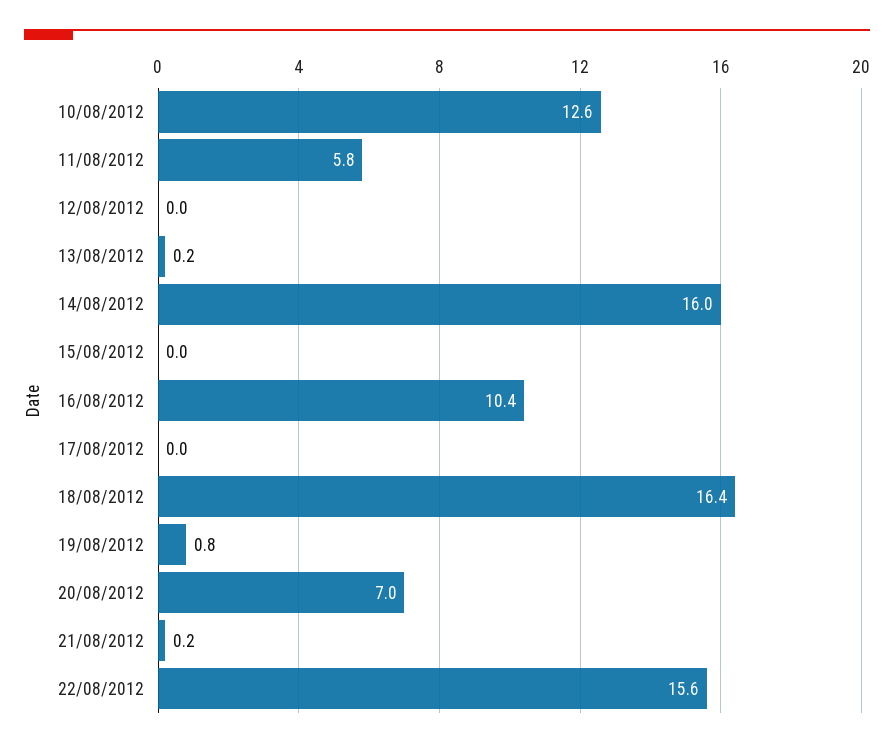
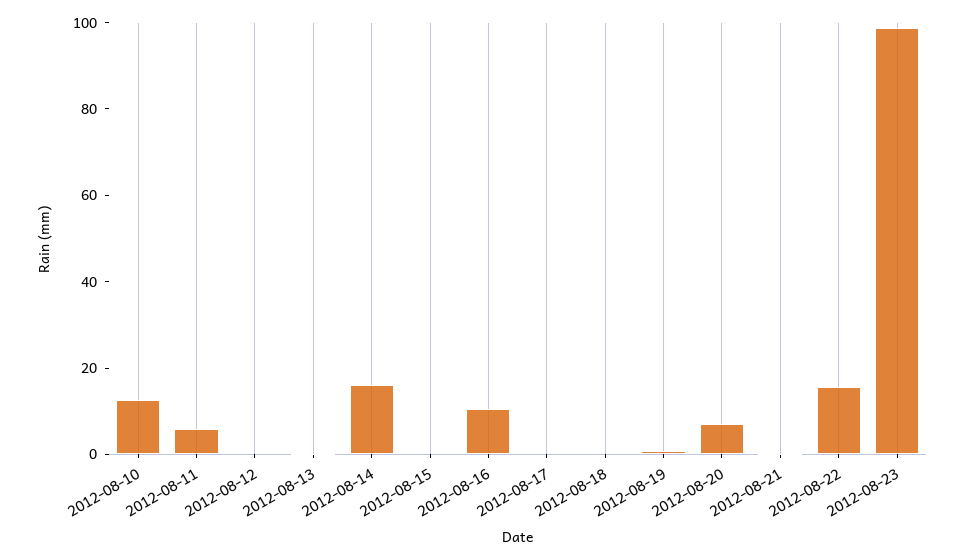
18/08/2012: 16.4 -> 0
2012-08-23: none -> 100

